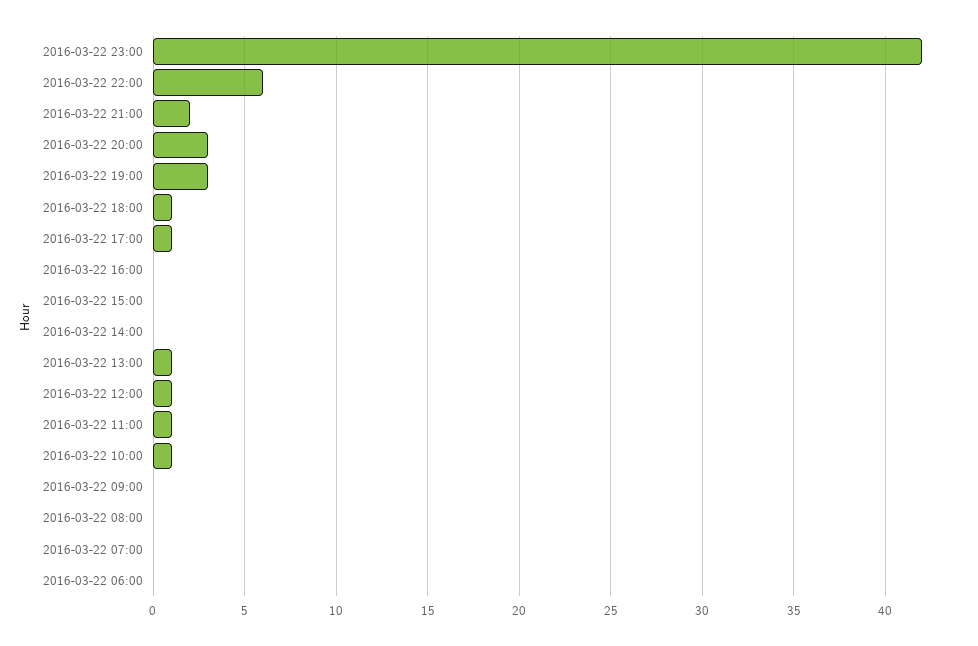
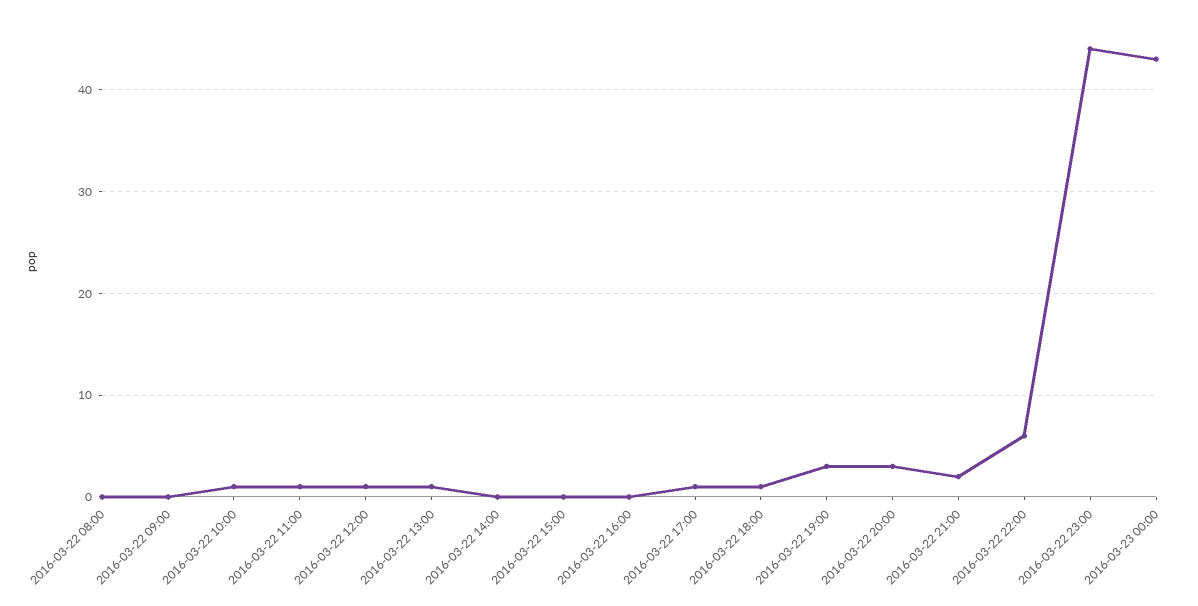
2016-03-22 23:00: 42 -> 44
2016-03-22 07:00: 0 -> none
2016-03-22 06:00: 0 -> none
2016-03-23 00:00: none -> 43

